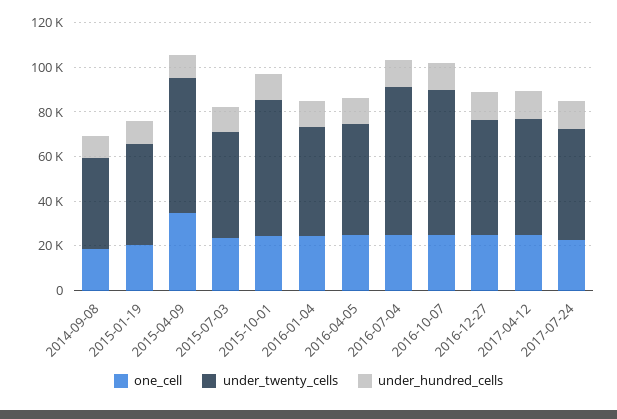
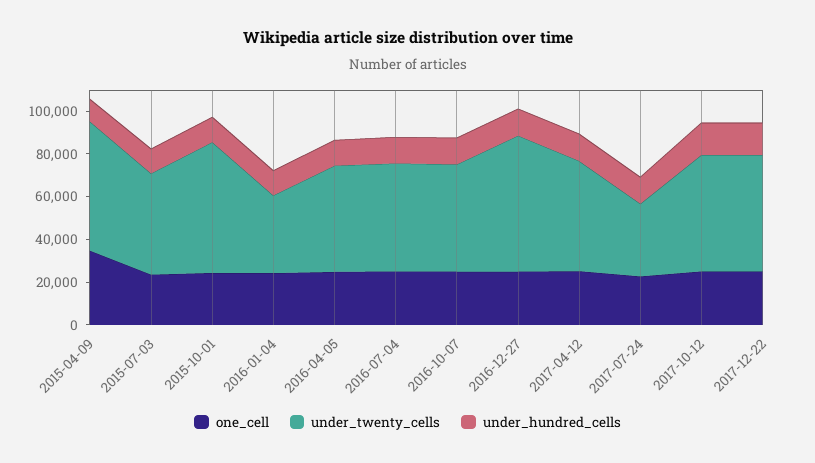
one_cell, 2014-09-08: 20000 -> none
under_twenty_cells, 2014-09-08: 40000 -> none
under_hundred_cells, 2014-09-08: 10000 -> none
one_cell, 2015-01-19: 20000 -> none
under_twenty_cells, 2015-01-19: 45000 -> none
under_hundred_cells, 2015-01-19: 10000 -> none
under_twenty_cells, 2016-01-04: 50000 -> 35000
under_twenty_cells, 2016-07-04: 65000 -> 50000
under_twenty_cells, 2016-10-07: 65000 -> 50000
under_twenty_cells, 2016-12-27: 50000 -> 65000
under_twenty_cells, 2017-07-24: 50000 -> 35000
one_cell, 2017-10-12: none -> 25000
under_twenty_cells, 2017-10-12: none -> 55000
under_hundred_cells, 2017-10-12: none -> 15000
one_cell, 2017-12-22: none -> 25000
under_twenty_cells, 2017-12-22: none -> 55000
under_hundred_cells, 2017-12-22: none -> 15000

